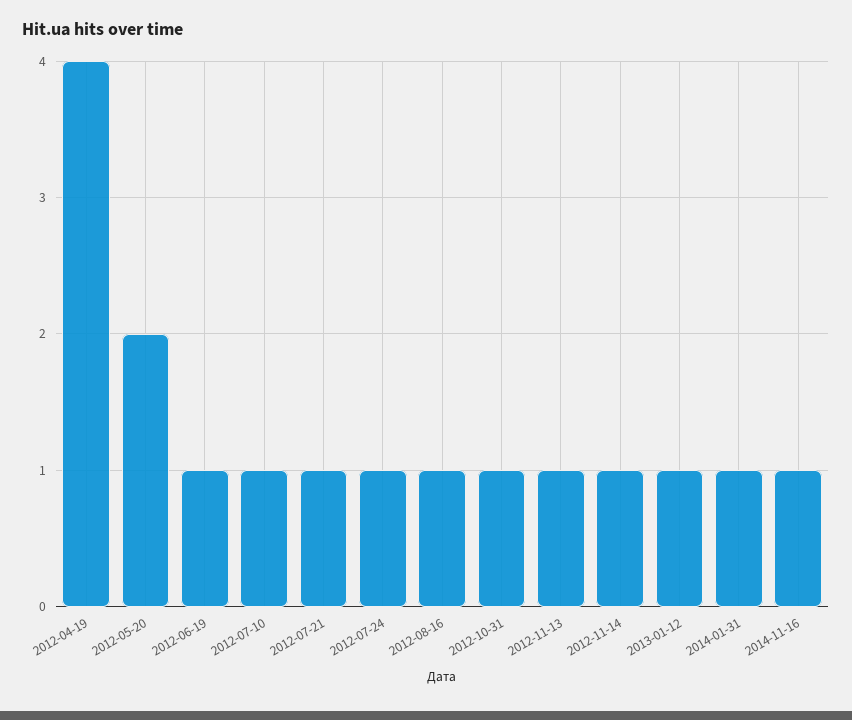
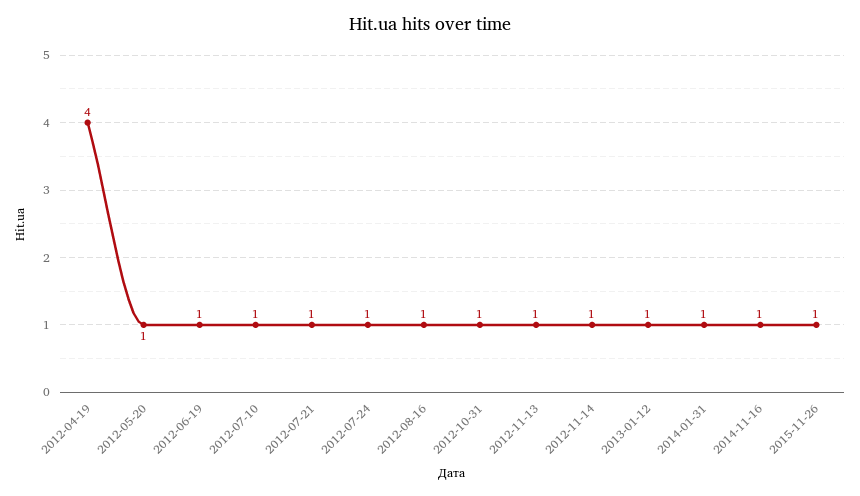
2012-05-20: 2 -> 1
2015-11-26: none -> 1

